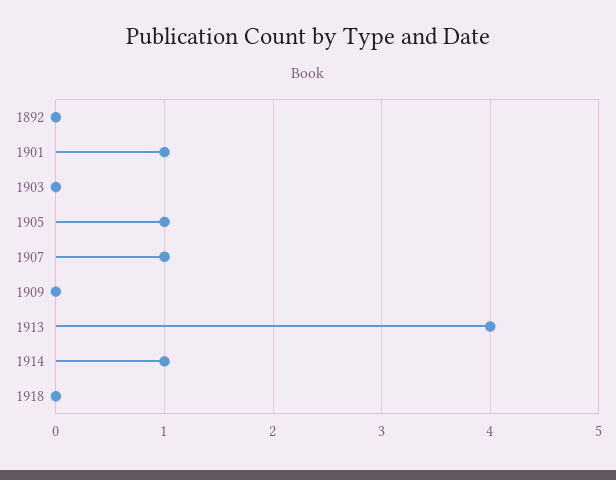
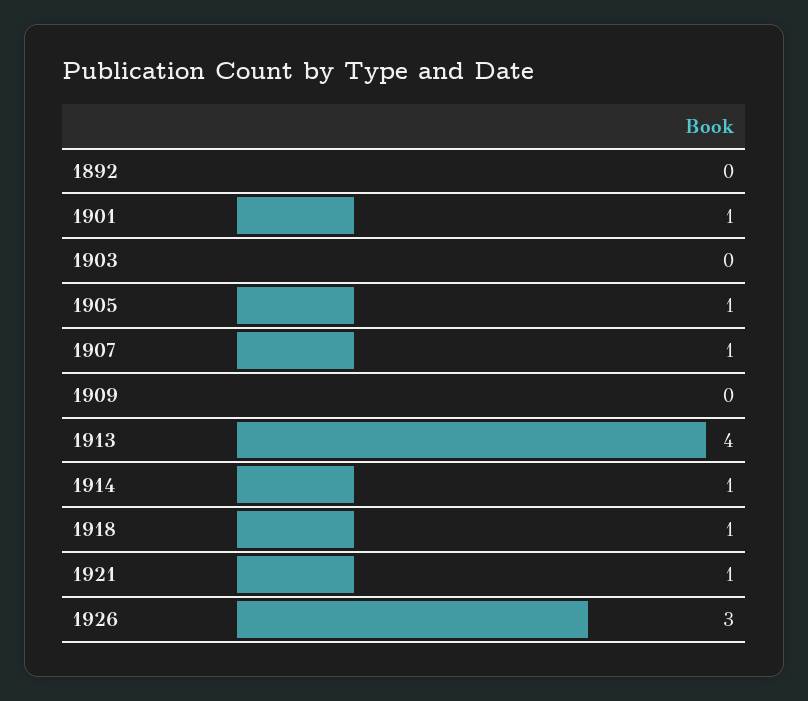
1918: 0 -> 1
1921: none -> 1
1926: none -> 3

